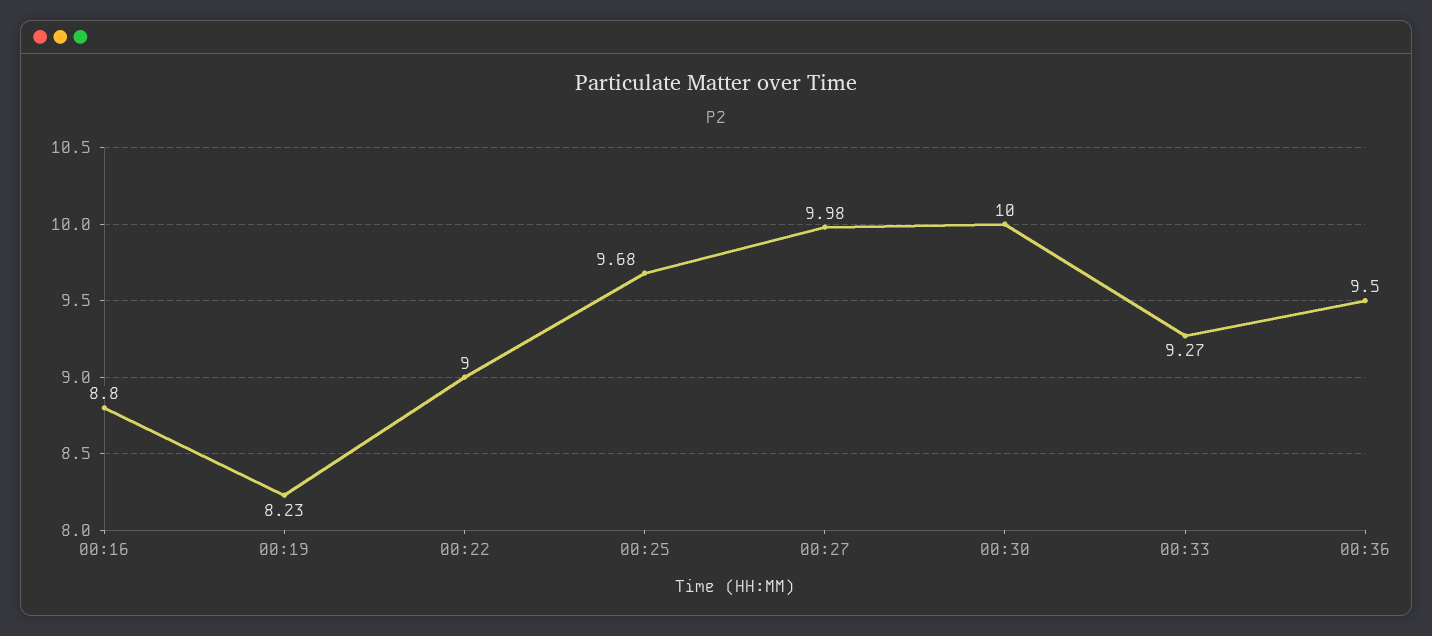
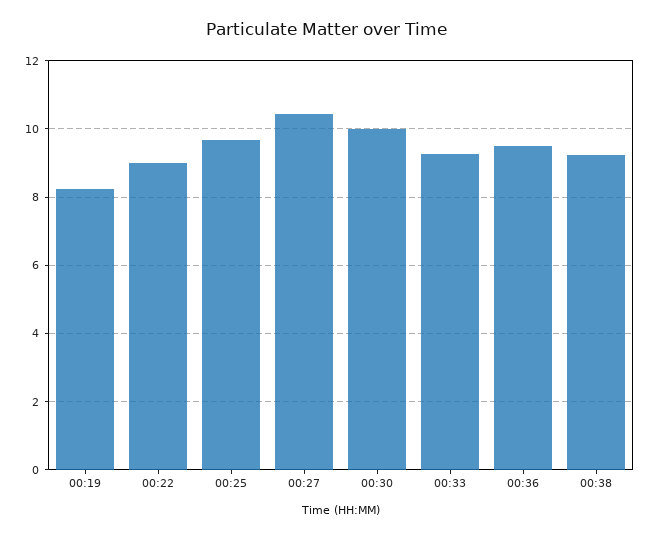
00:16: 8.8 -> none
00:27: 9.98 -> 10.4
00:38: none -> 9.2

